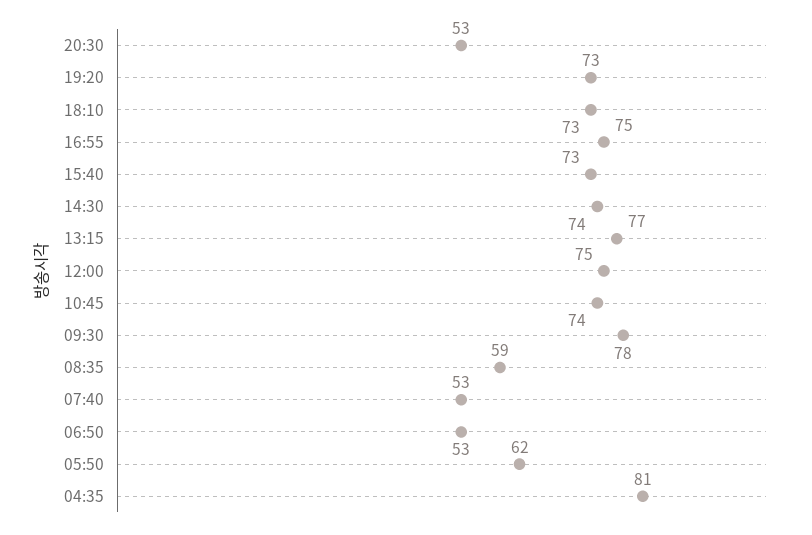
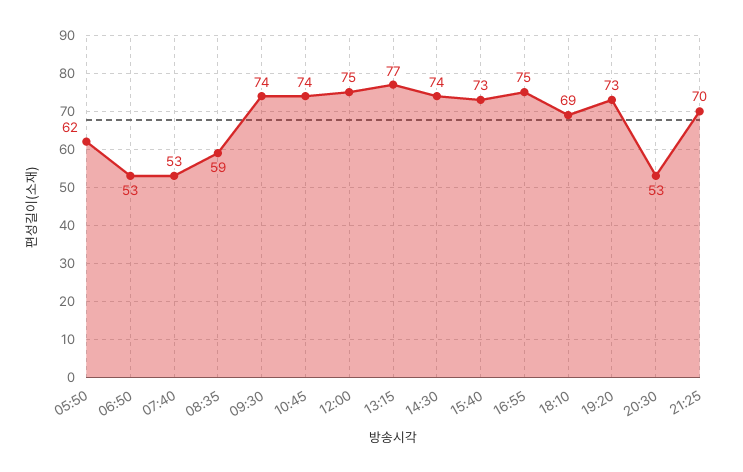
18:10: 73 -> 69
09:30: 78 -> 74
04:35: 81 -> none
21:25: none -> 70

